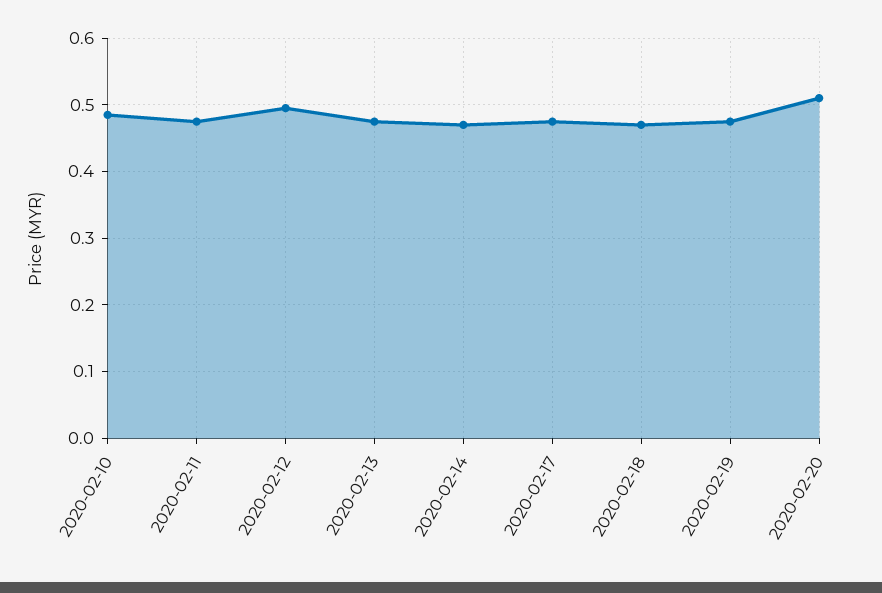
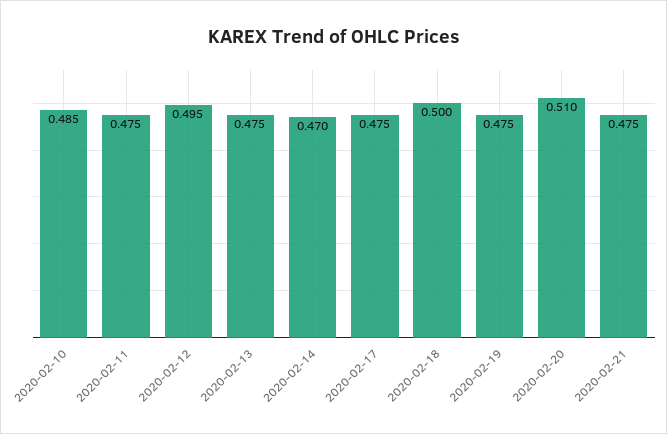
2020-02-18: 0.47 -> 0.5
2020-02-21: none -> 0.475

